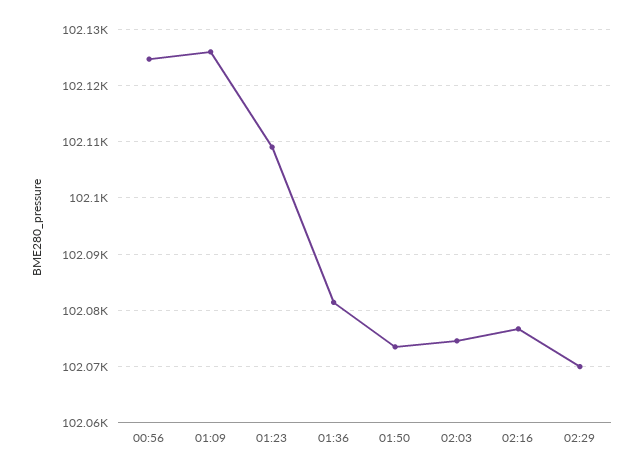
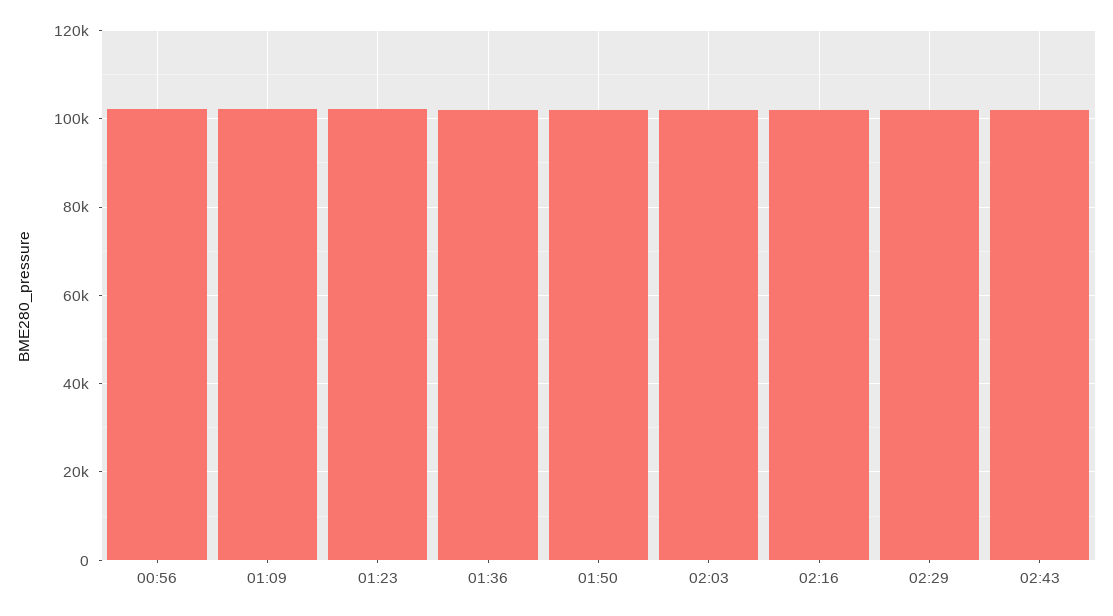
02:43: none -> 102000

